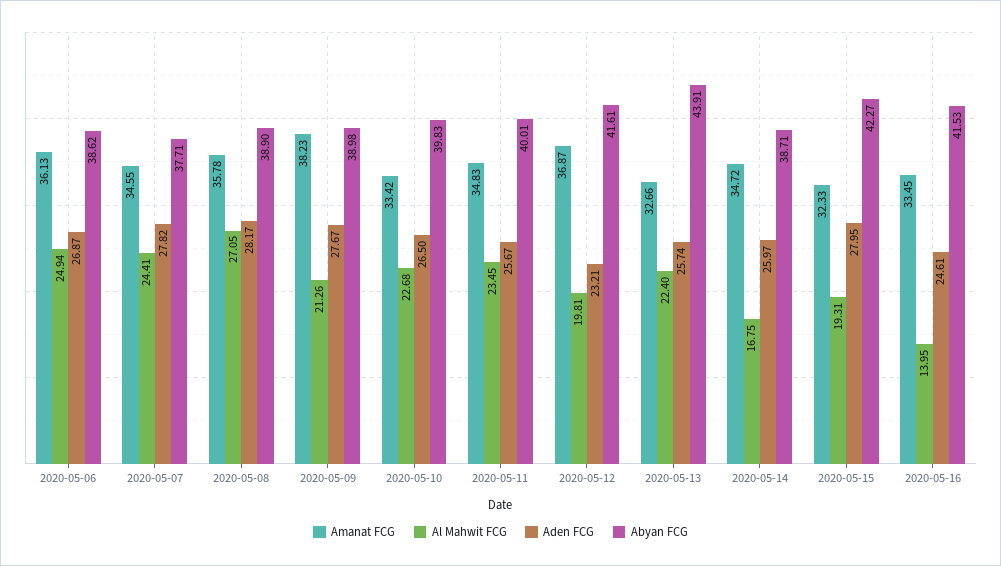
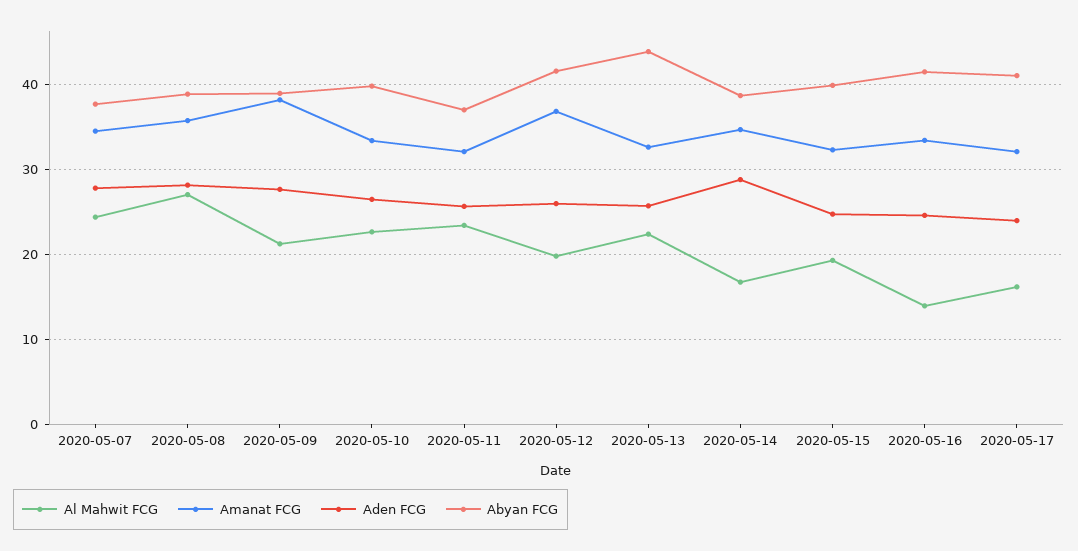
Amanat FCG, 2020-05-06: 36.13 -> none
Al Mahwit FCG, 2020-05-06: 24.94 -> none
Aden FCG, 2020-05-06: 26.87 -> none
Abyan FCG, 2020-05-06: 38.62 -> none
Amanat FCG, 2020-05-11: 34.83 -> 32
Abyan FCG, 2020-05-11: 40.01 -> 37
Aden FCG, 2020-05-12: 23.21 -> 26
Aden FCG, 2020-05-14: 25.97 -> 29
Aden FCG, 2020-05-15: 27.95 -> 25
Abyan FCG, 2020-05-15: 42.27 -> 40
Al Mahwit FCG, 2020-05-17: none -> 16
Amanat FCG, 2020-05-17: none -> 32
Aden FCG, 2020-05-17: none -> 24
Abyan FCG, 2020-05-17: none -> 41

